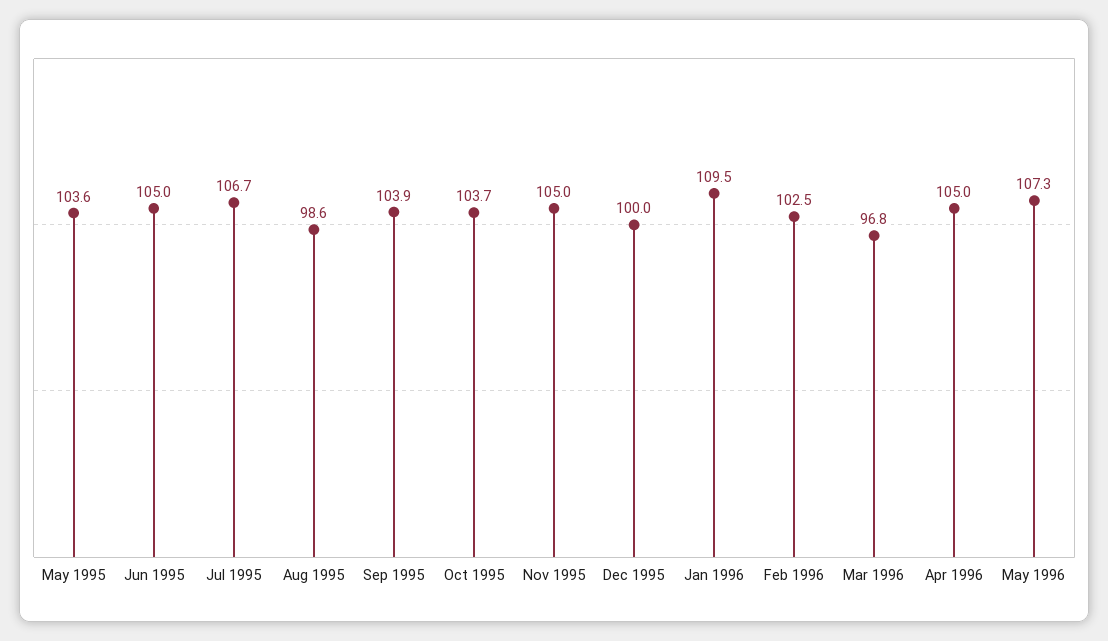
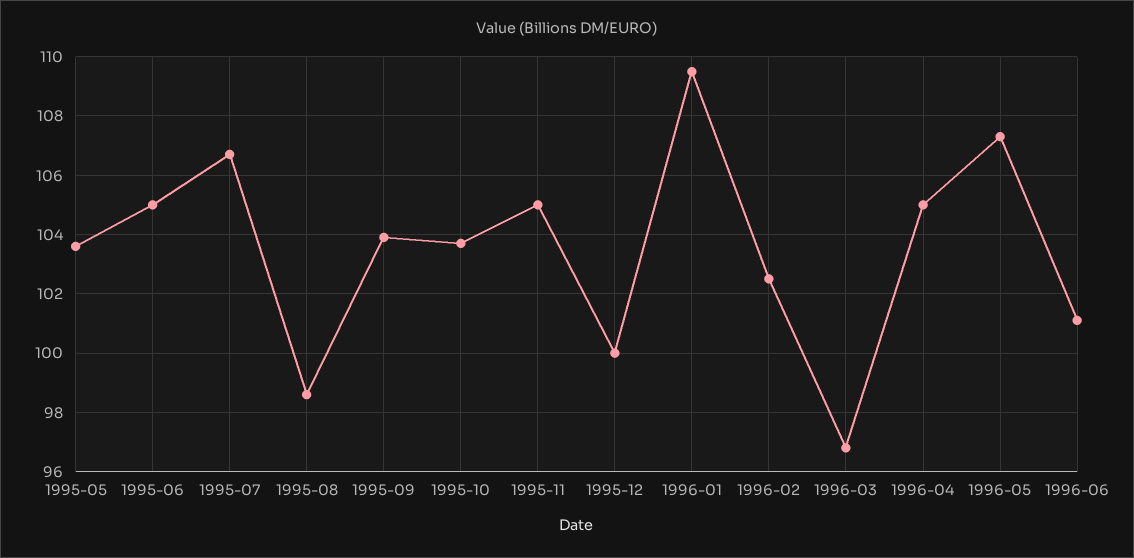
1996-06: none -> 101

